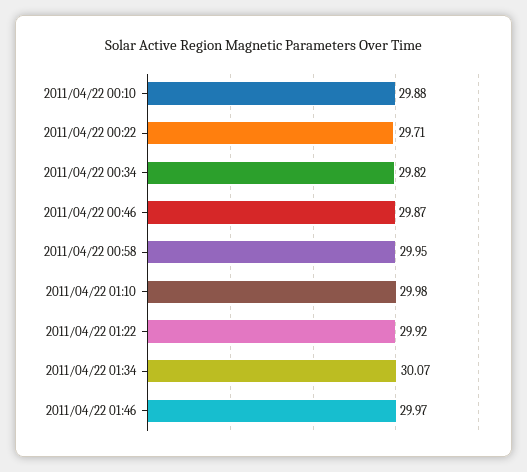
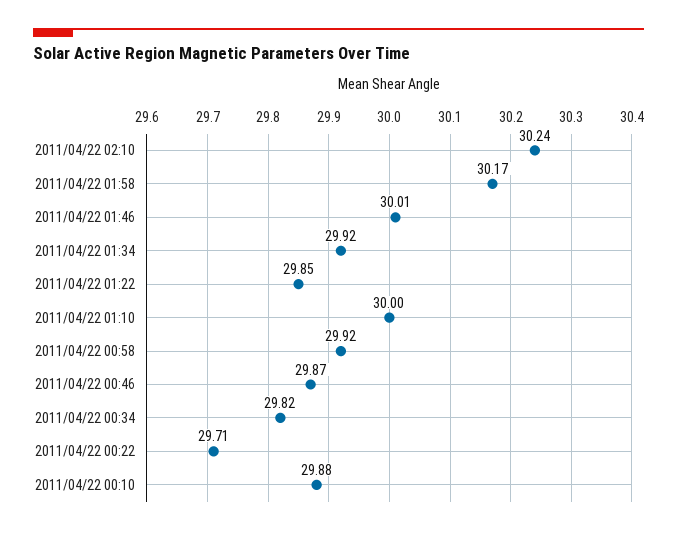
2011/04/22 00:58: 29.95 -> 29.92
2011/04/22 01:10: 29.98 -> 30
2011/04/22 01:22: 29.92 -> 29.85
2011/04/22 01:34: 30.07 -> 29.92
2011/04/22 01:46: 29.97 -> 30.01
2011/04/22 02:10: none -> 30.24
2011/04/22 01:58: none -> 30.17

